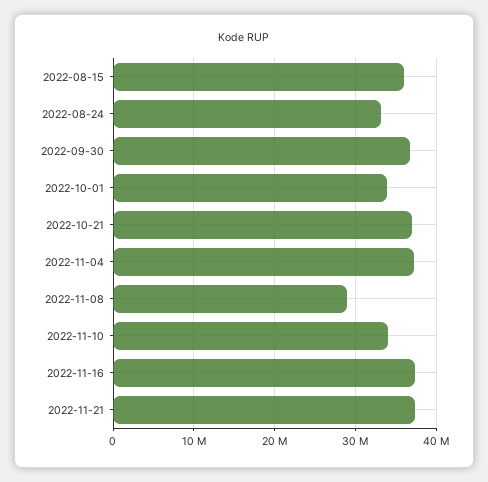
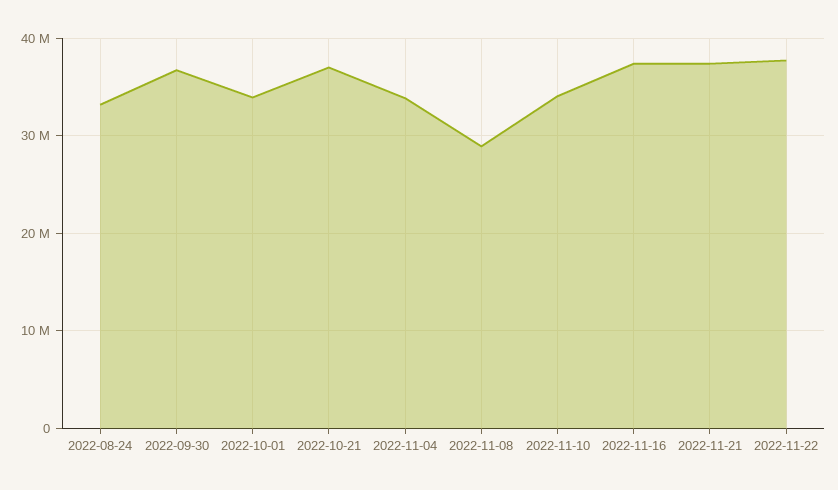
2022-08-15: 36000000 -> none
2022-11-04: 37000000 -> 34000000
2022-11-22: none -> 38000000

